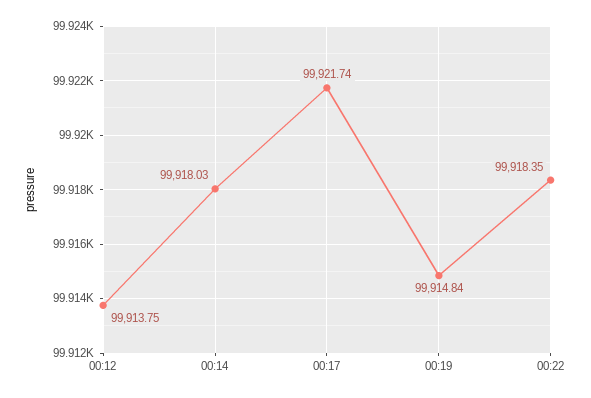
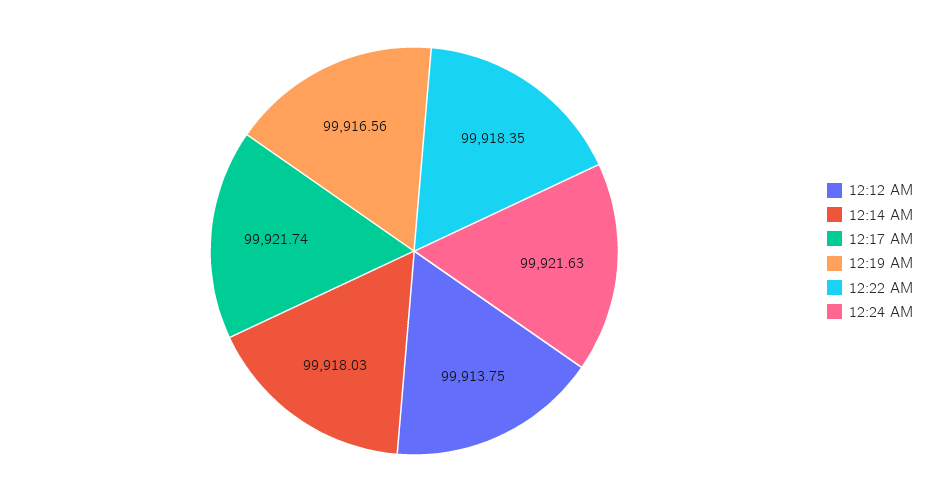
00:19: 99914.84 -> 99916.56
12:24 AM: none -> 99921.63

